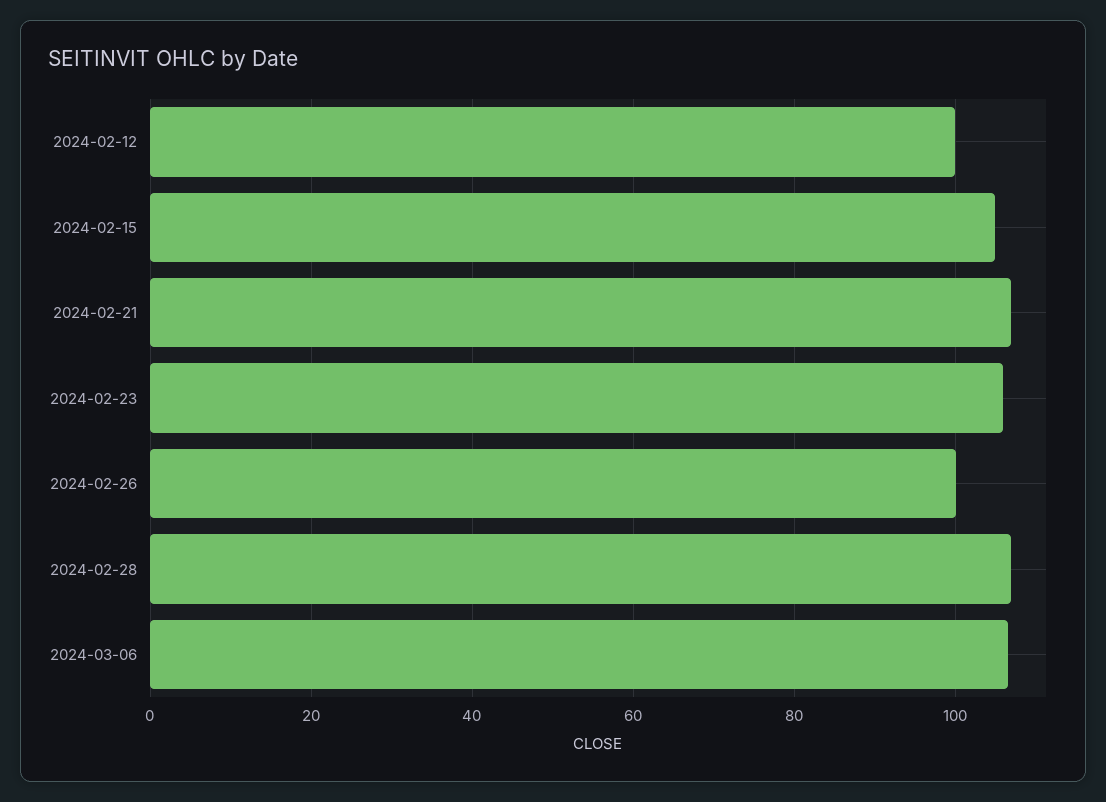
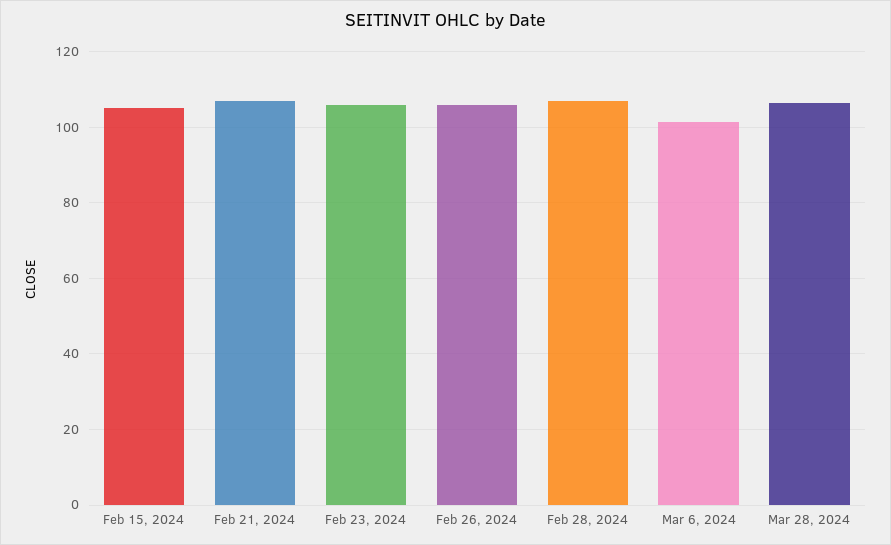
2024-02-12: 100 -> none
2024-02-26: 100 -> 106
2024-03-06: 106 -> 102
Mar 28, 2024: none -> 106

